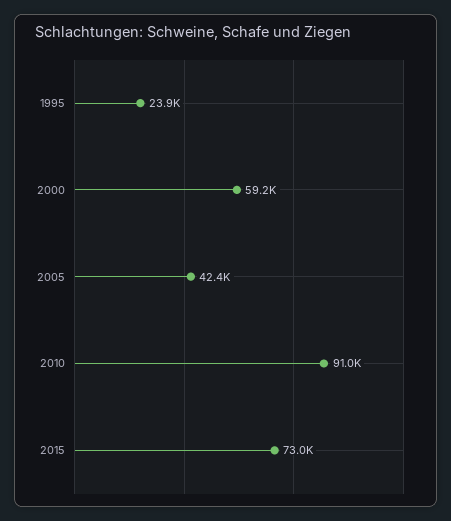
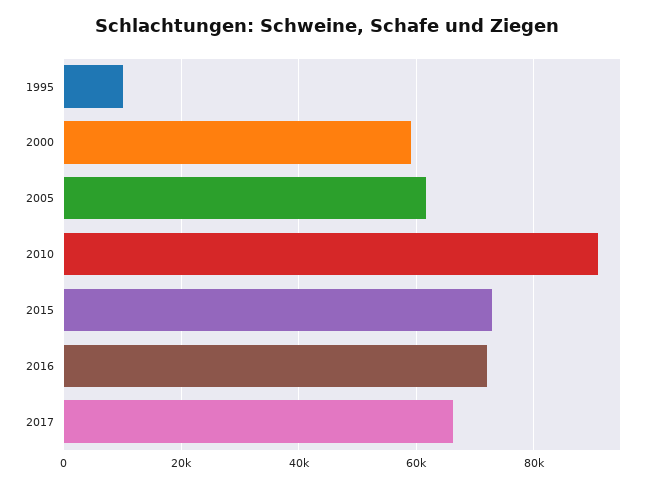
1995: 23900 -> 10000
2005: 42400 -> 62000
2016: none -> 72000
2017: none -> 66000

